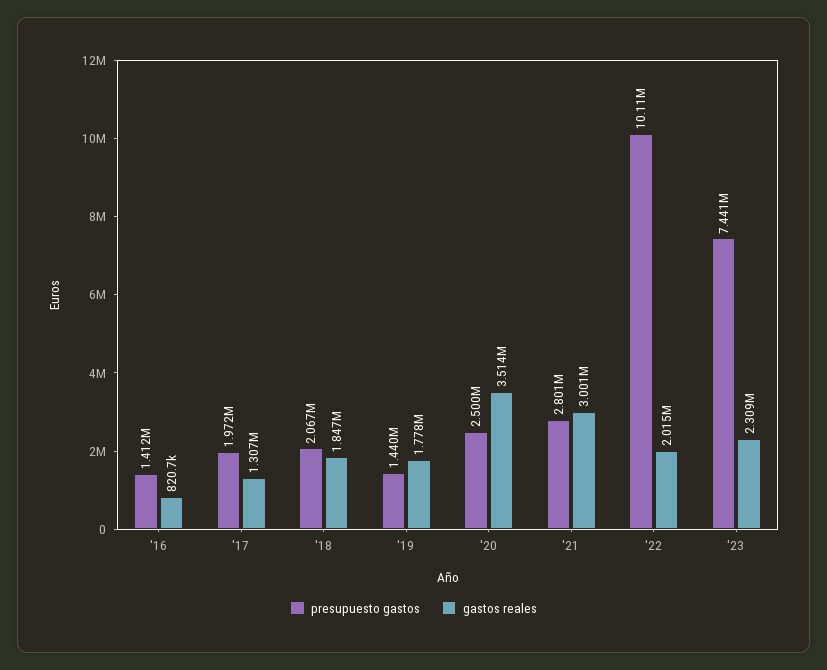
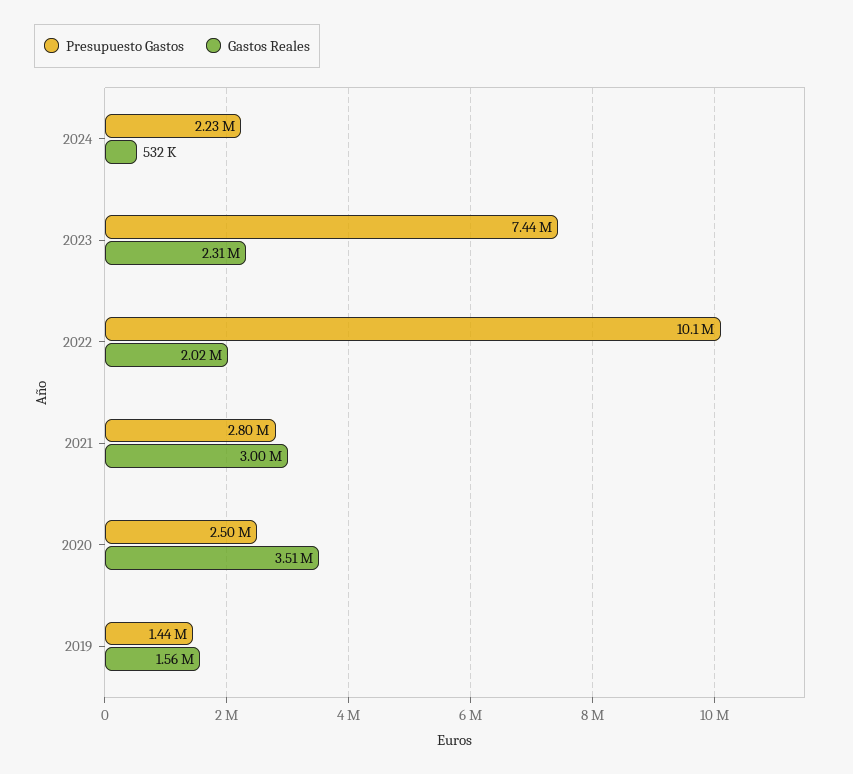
presupuesto gastos, '16: 1412000 -> none
gastos reales, '16: 820700 -> none
presupuesto gastos, '17: 1972000 -> none
gastos reales, '17: 1307000 -> none
presupuesto gastos, '18: 2067000 -> none
gastos reales, '18: 1847000 -> none
gastos reales, '19: 1778000 -> 1560000
presupuesto gastos, 2024: none -> 2230000
gastos reales, 2024: none -> 532000

